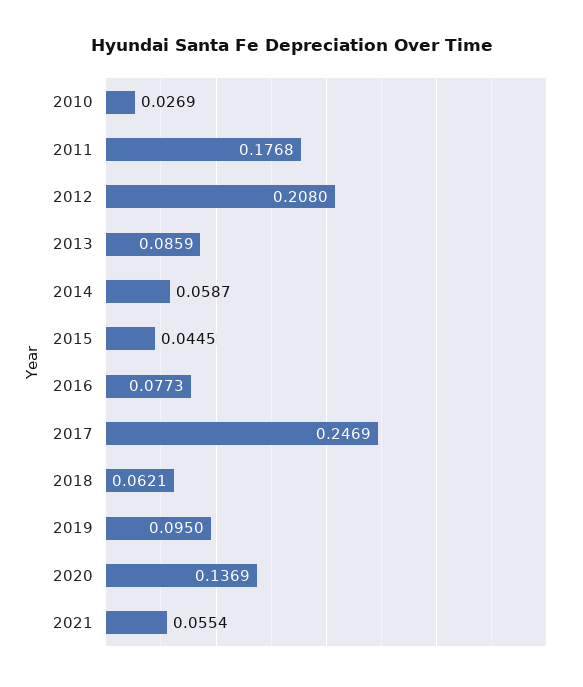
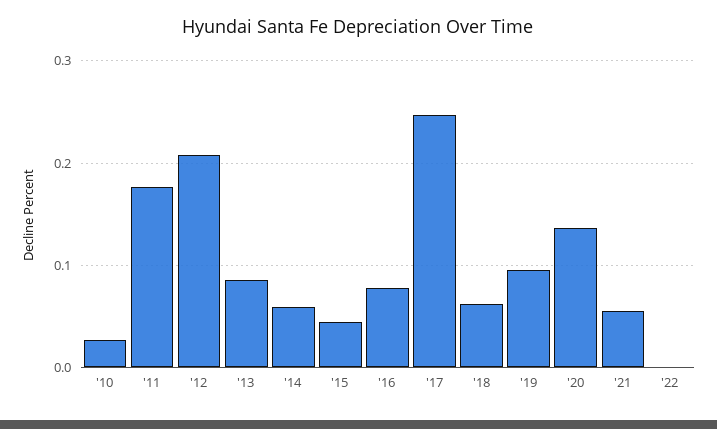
'22: none -> 0

